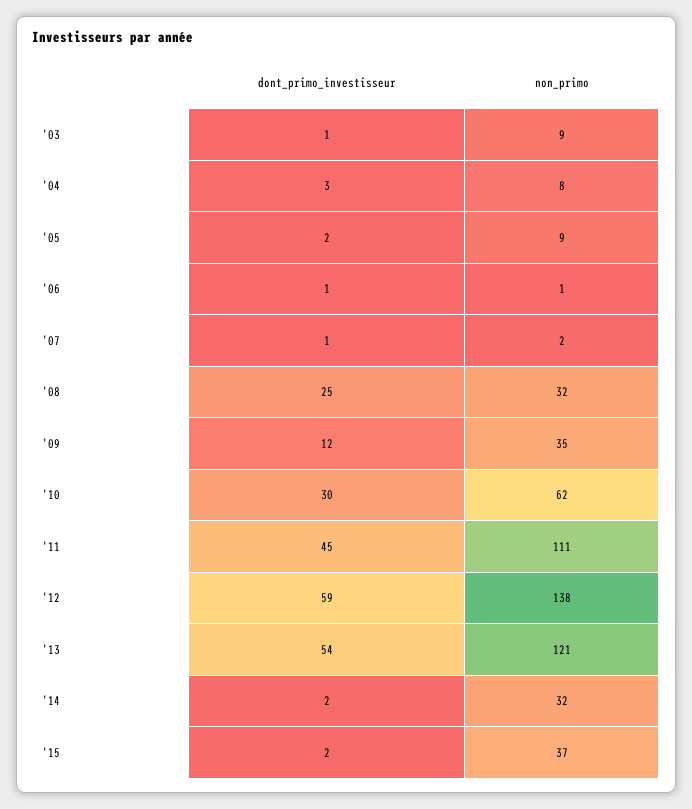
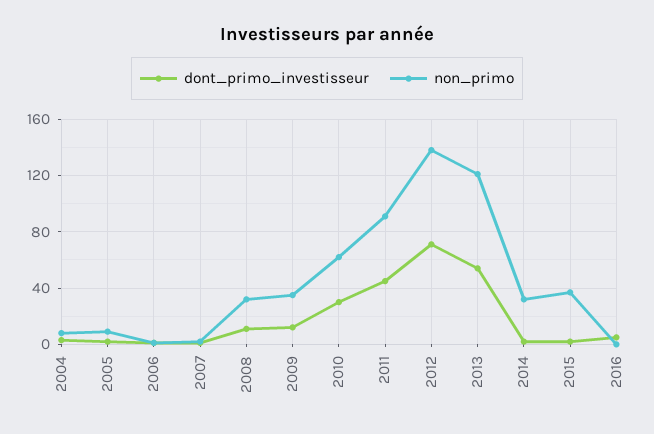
dont_primo_investisseur, '03: 1 -> none
non_primo, '03: 9 -> none
dont_primo_investisseur, '08: 25 -> 10
non_primo, '11: 111 -> 90
dont_primo_investisseur, '12: 59 -> 70
dont_primo_investisseur, 2016: none -> 5
non_primo, 2016: none -> 0

